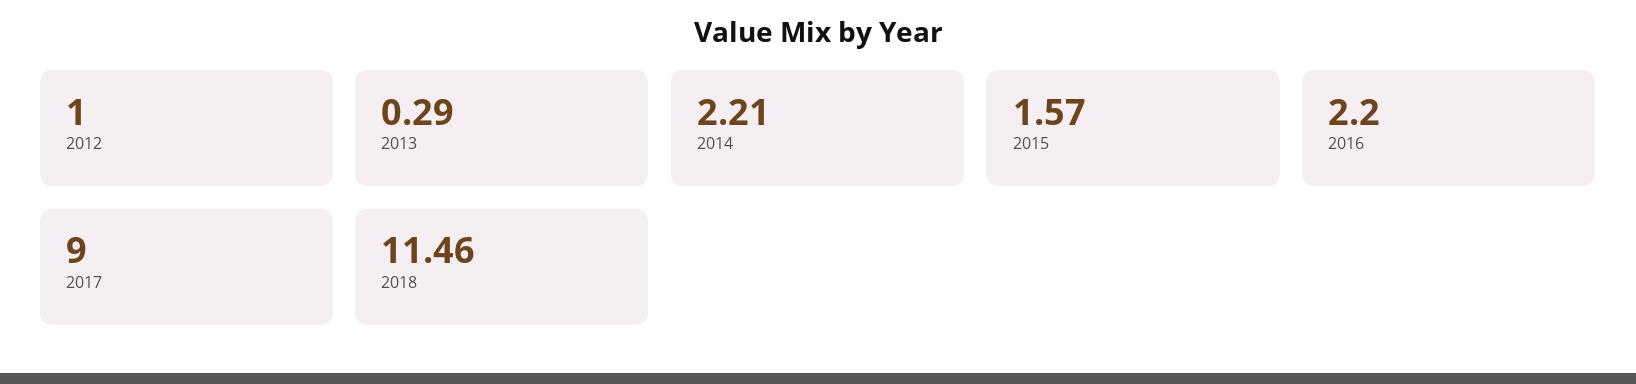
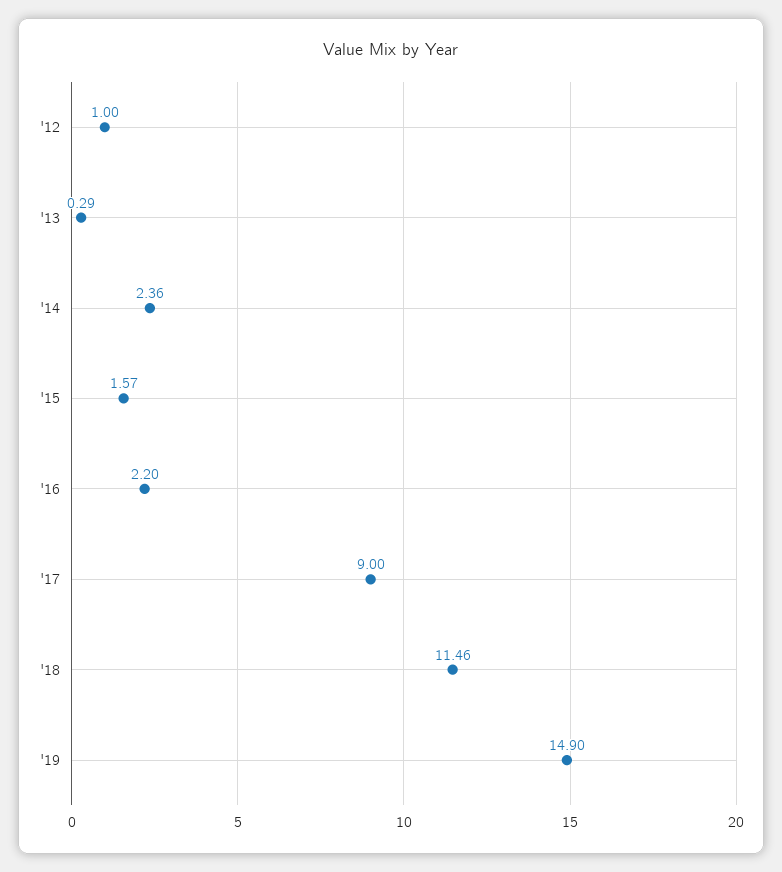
2014: 2.21 -> 2.36
'19: none -> 14.9

